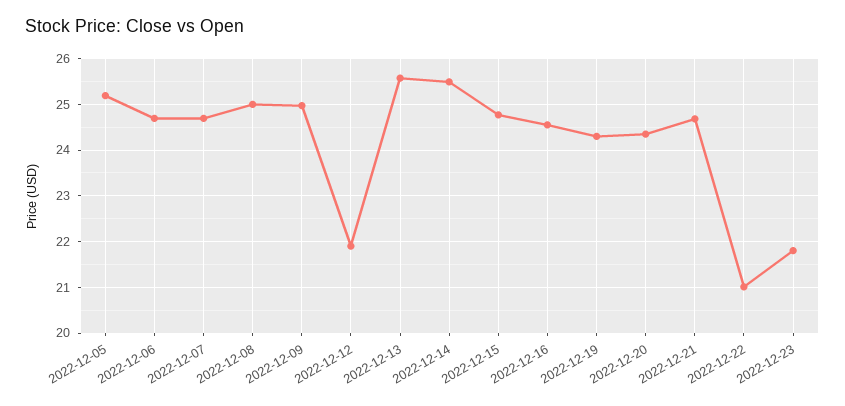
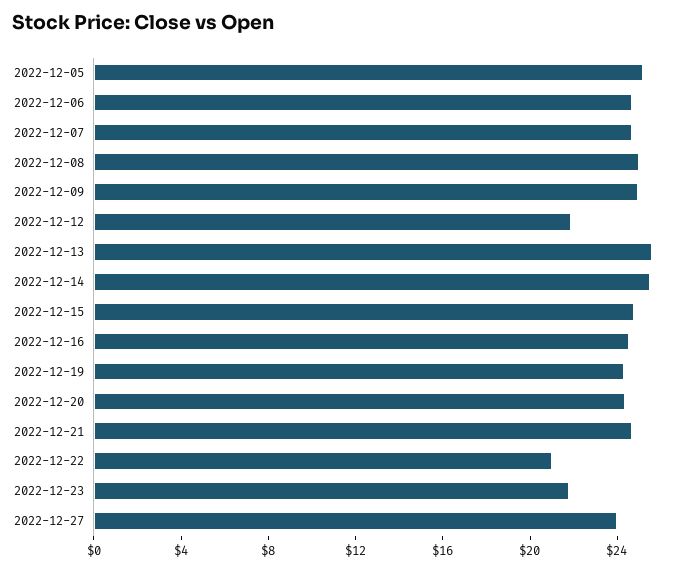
2022-12-27: none -> 24

